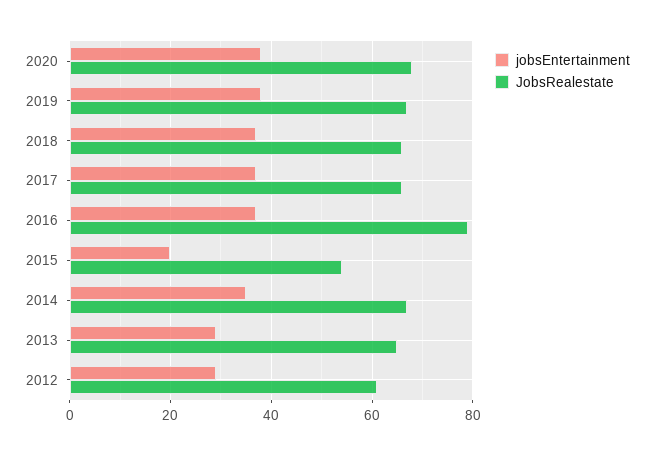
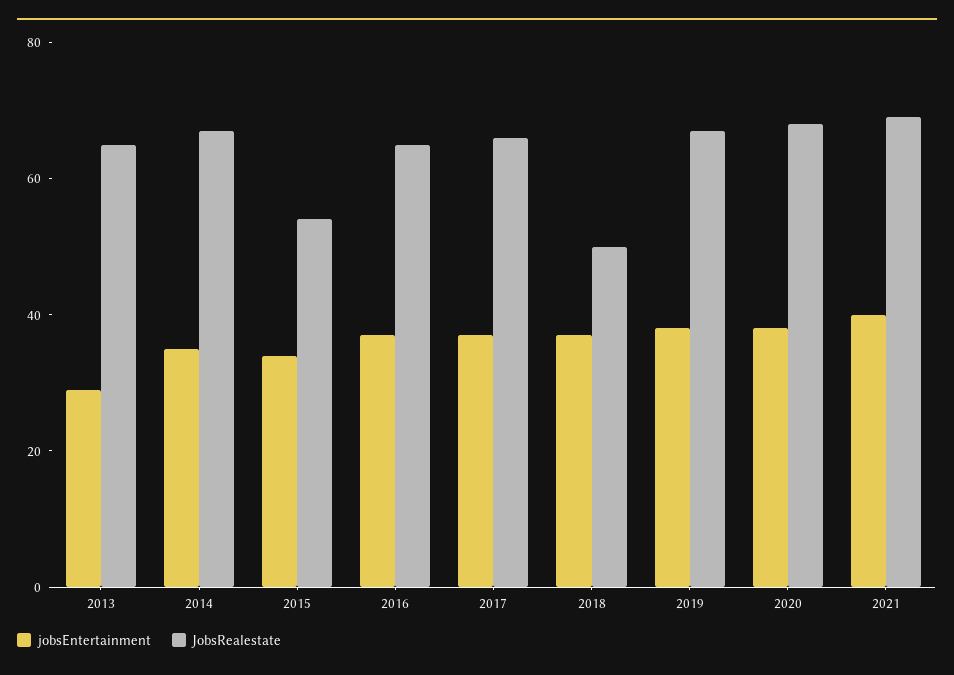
JobsRealestate, 2018: 65 -> 50
JobsRealestate, 2016: 80 -> 65
jobsEntertainment, 2015: 20 -> 35
jobsEntertainment, 2012: 30 -> none
JobsRealestate, 2012: 60 -> none
jobsEntertainment, 2021: none -> 40
JobsRealestate, 2021: none -> 70

